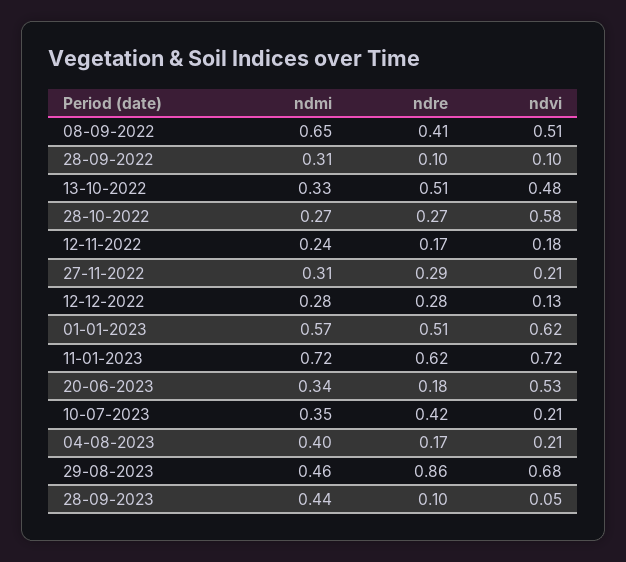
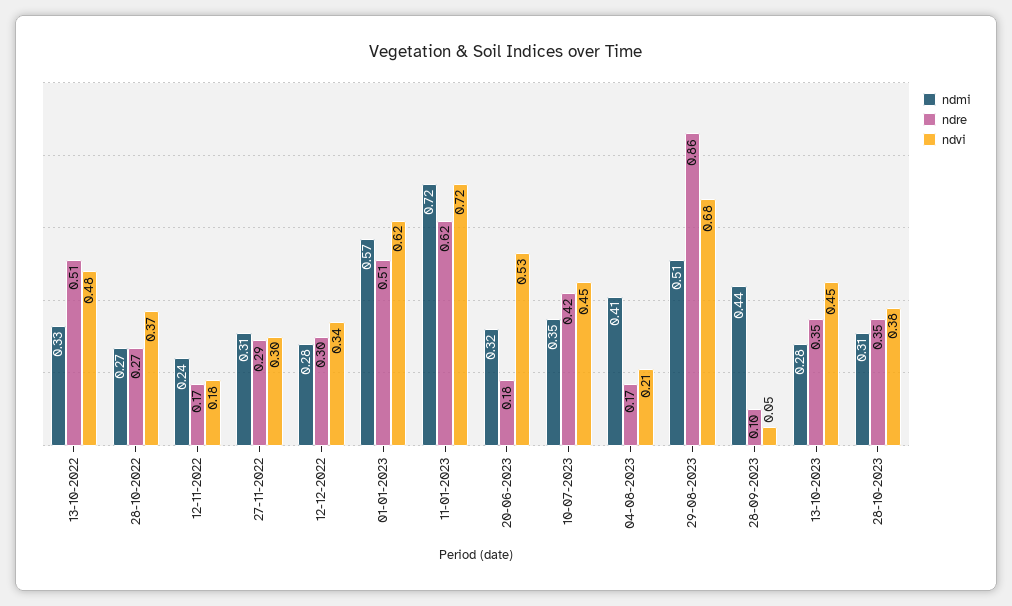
ndmi, 08-09-2022: 0.65 -> none
ndre, 08-09-2022: 0.41 -> none
ndvi, 08-09-2022: 0.51 -> none
ndmi, 28-09-2022: 0.31 -> none
ndre, 28-09-2022: 0.1 -> none
ndvi, 28-09-2022: 0.1 -> none
ndvi, 28-10-2022: 0.58 -> 0.37
ndvi, 27-11-2022: 0.21 -> 0.3
ndre, 12-12-2022: 0.28 -> 0.3
ndvi, 12-12-2022: 0.13 -> 0.34
ndmi, 20-06-2023: 0.34 -> 0.32
ndvi, 10-07-2023: 0.21 -> 0.45
ndmi, 04-08-2023: 0.4 -> 0.41
ndmi, 29-08-2023: 0.46 -> 0.51
ndmi, 13-10-2023: none -> 0.28
ndre, 13-10-2023: none -> 0.35
ndvi, 13-10-2023: none -> 0.45
ndmi, 28-10-2023: none -> 0.31
ndre, 28-10-2023: none -> 0.35
ndvi, 28-10-2023: none -> 0.38

